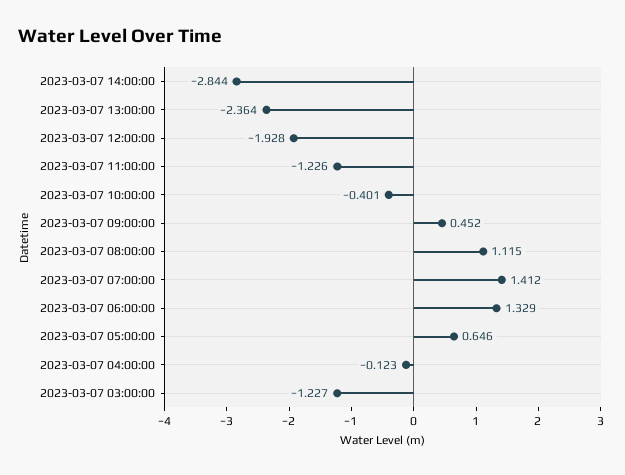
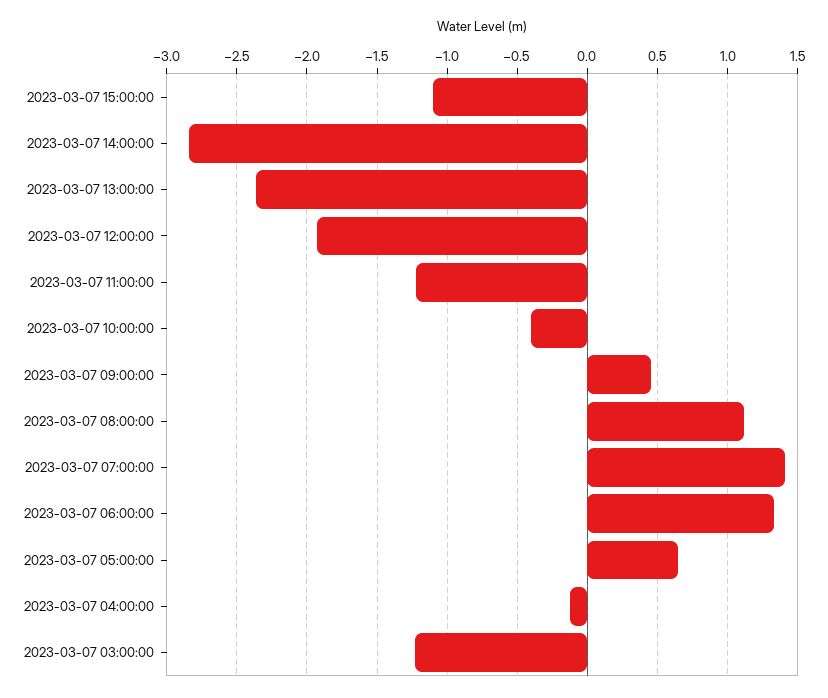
2023-03-07 15:00:00: none -> -1.1

